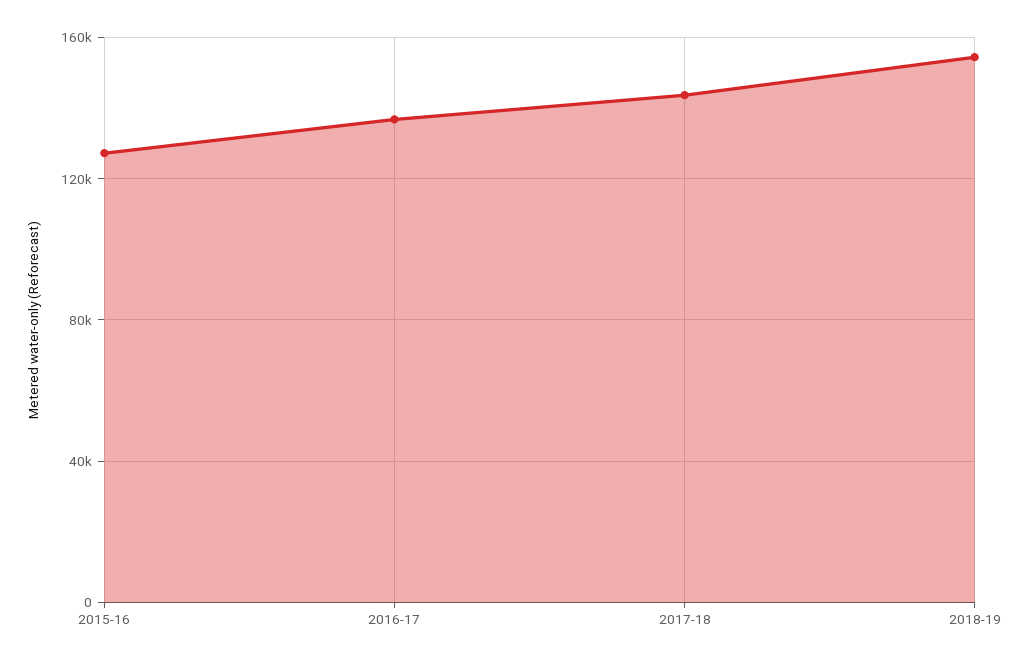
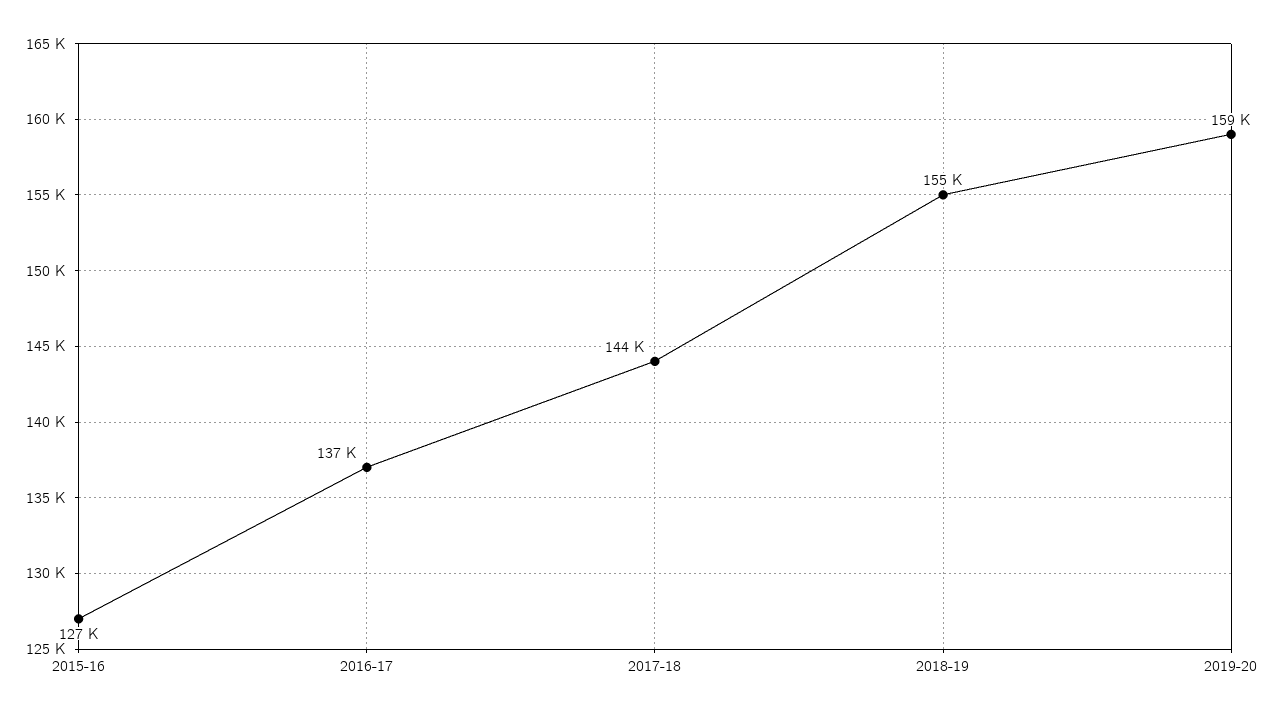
2019-20: none -> 159000

